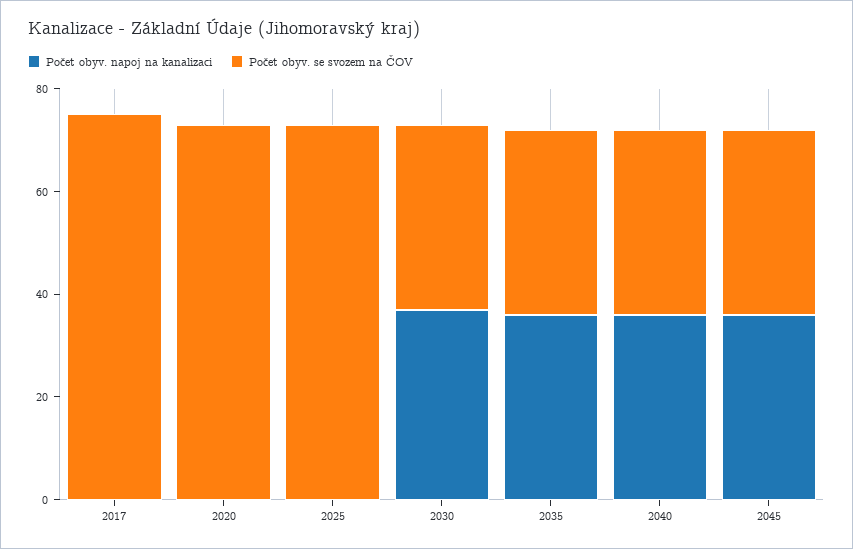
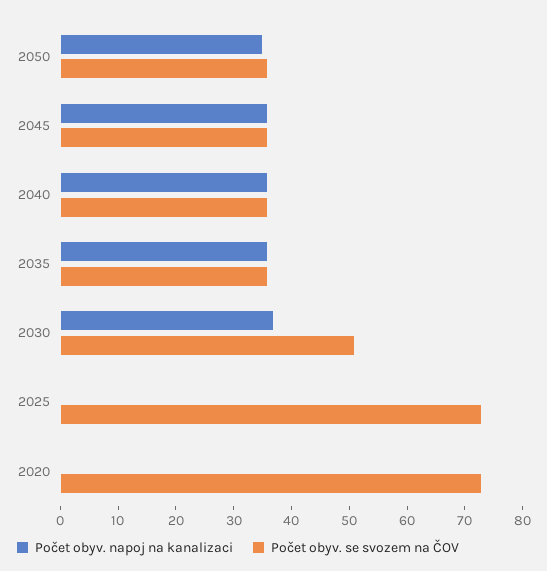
Počet obyv. napoj na kanalizaci, 2017: 0 -> none
Počet obyv. se svozem na ČOV, 2017: 75 -> none
Počet obyv. se svozem na ČOV, 2030: 35 -> 50
Počet obyv. napoj na kanalizaci, 2050: none -> 35
Počet obyv. se svozem na ČOV, 2050: none -> 35

